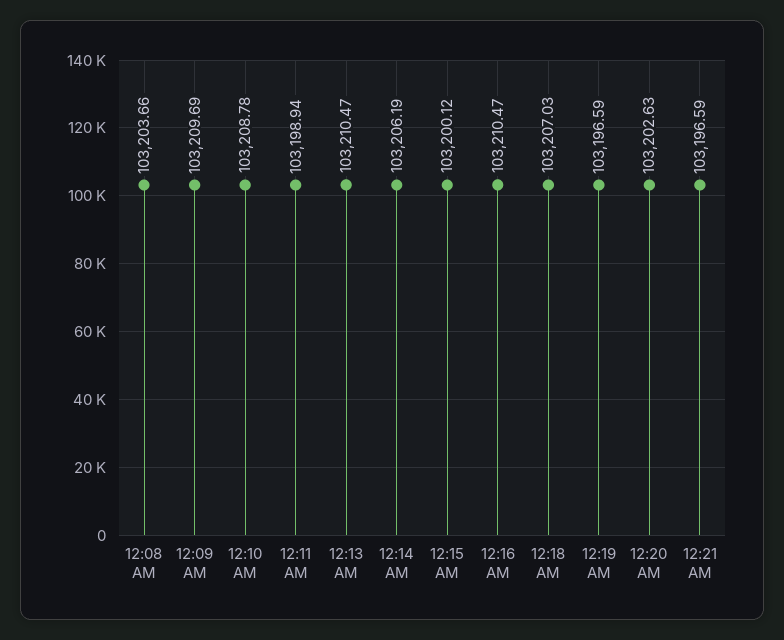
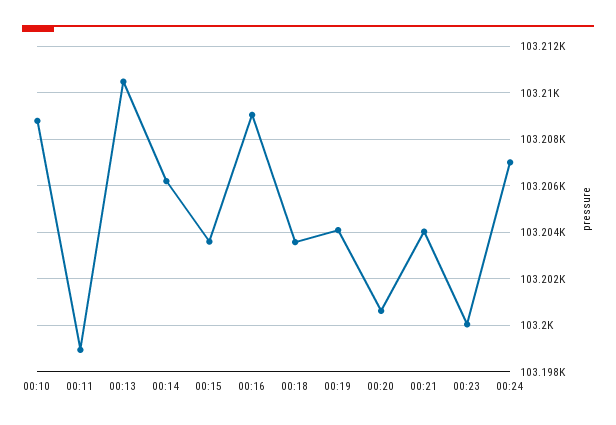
12:08 AM: 103203.66 -> none
12:09 AM: 103209.69 -> none
12:15 AM: 103200.12 -> 103203.5
12:16 AM: 103210.47 -> 103209
12:18 AM: 103207.03 -> 103203.5
12:19 AM: 103196.59 -> 103204
12:20 AM: 103202.63 -> 103200.5
12:21 AM: 103196.59 -> 103204
00:23: none -> 103200
00:24: none -> 103207

